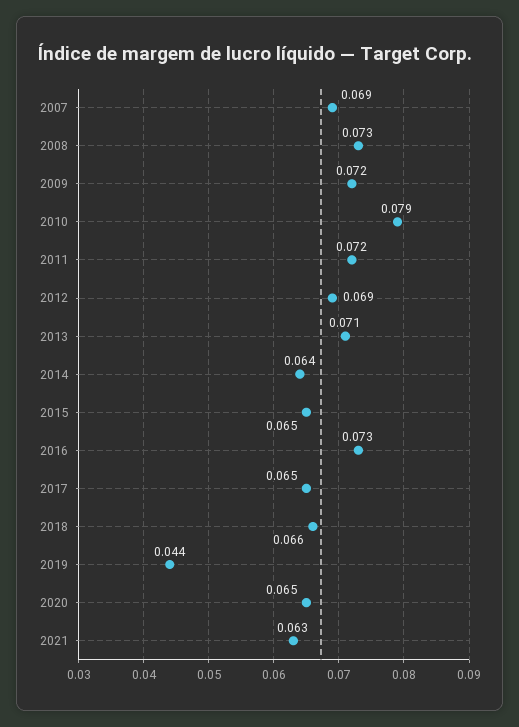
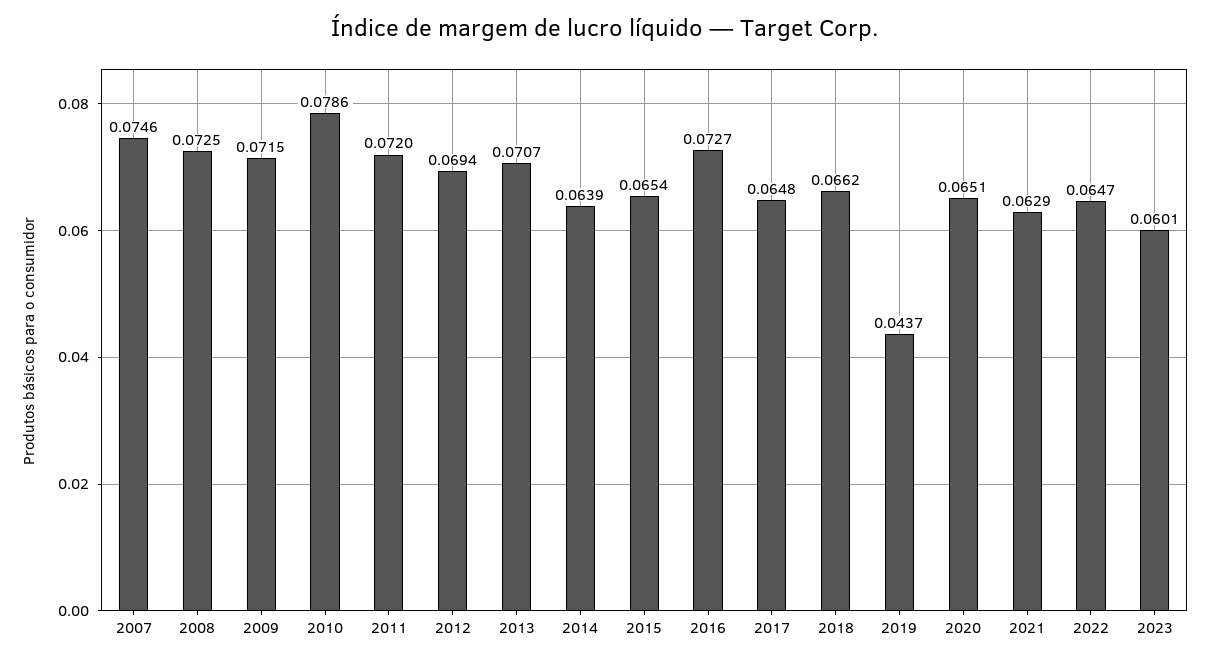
2007: 0.069 -> 0.0746
2022: none -> 0.0647
2023: none -> 0.0601

